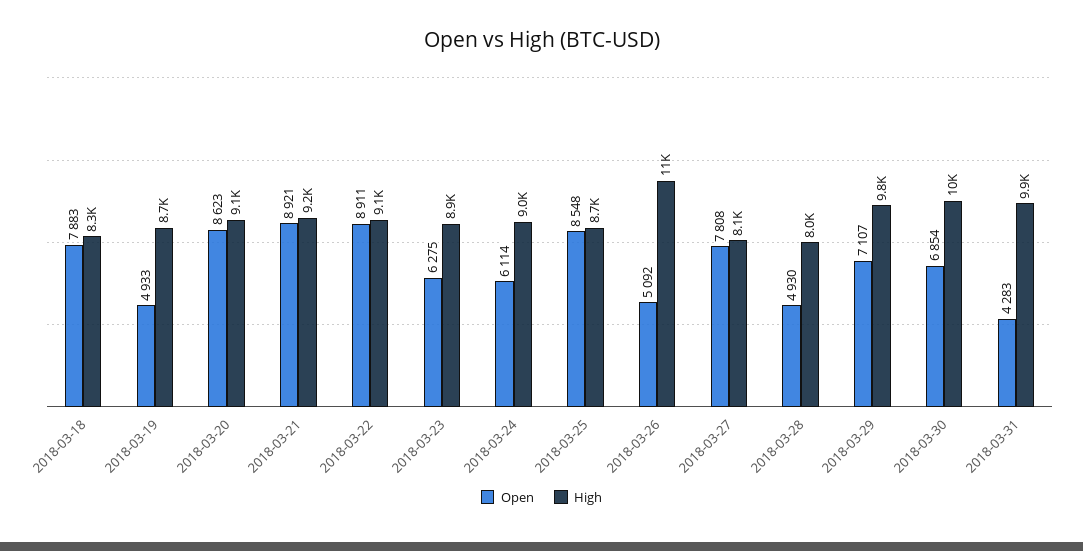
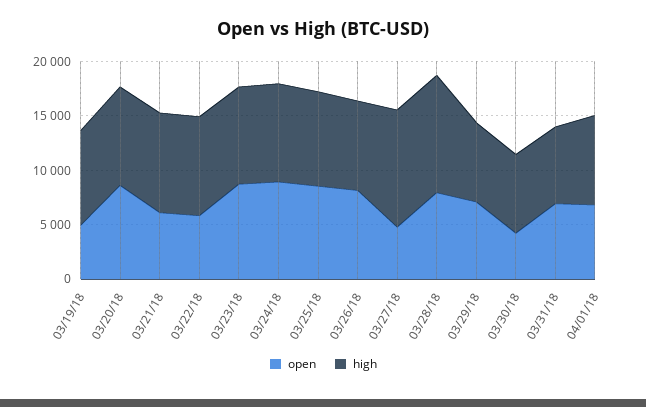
Open, 2018-03-18: 7883 -> none
High, 2018-03-18: 8300 -> none
Open, 2018-03-21: 8921 -> 6000
Open, 2018-03-22: 8911 -> 6000
Open, 2018-03-23: 6275 -> 9000
Open, 2018-03-24: 6114 -> 9000
Open, 2018-03-26: 5092 -> 8000
High, 2018-03-26: 11000 -> 8000
Open, 2018-03-27: 7808 -> 5000
High, 2018-03-27: 8100 -> 11000
Open, 2018-03-28: 4930 -> 8000
High, 2018-03-28: 8000 -> 11000
High, 2018-03-29: 9800 -> 7000
Open, 2018-03-30: 6854 -> 4000
High, 2018-03-30: 10000 -> 7000
Open, 2018-03-31: 4283 -> 7000
High, 2018-03-31: 9900 -> 7000
Open, 04/01/18: none -> 7000
High, 04/01/18: none -> 8000

